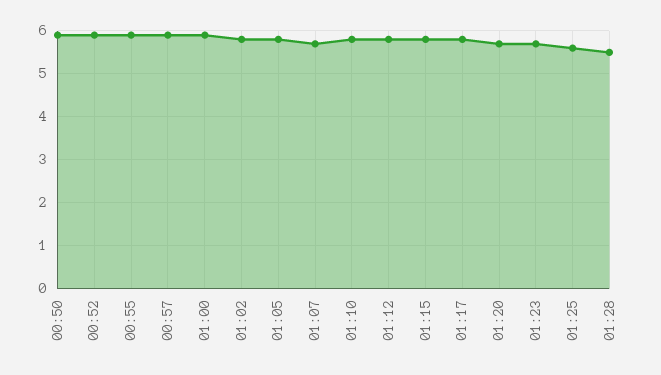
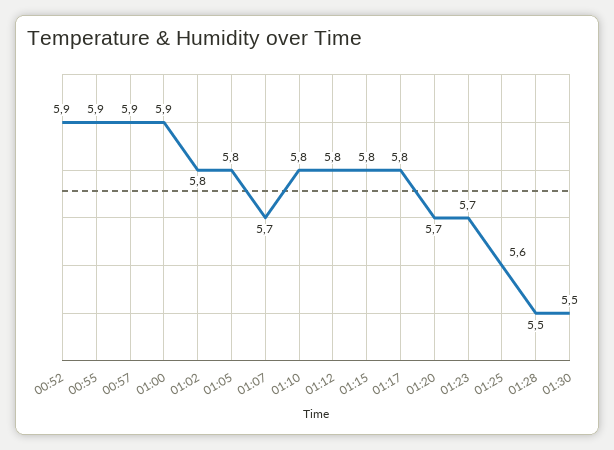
00:50: 6 -> none
01:30: none -> 5.5

